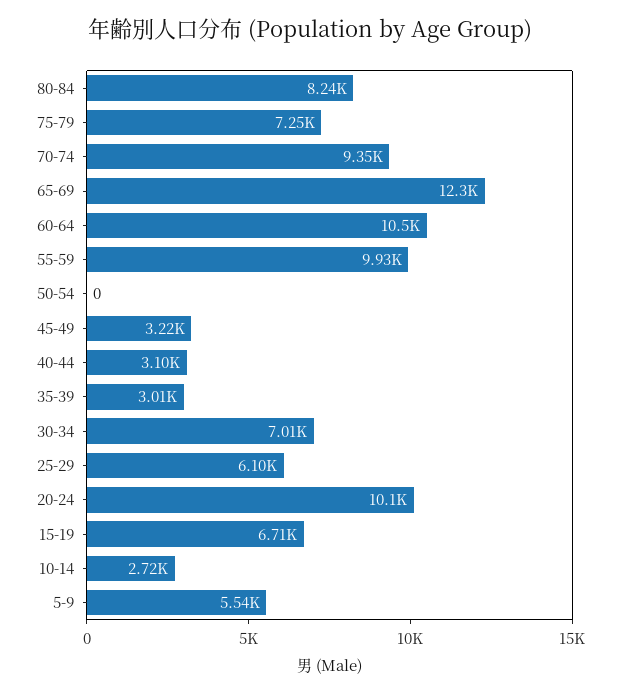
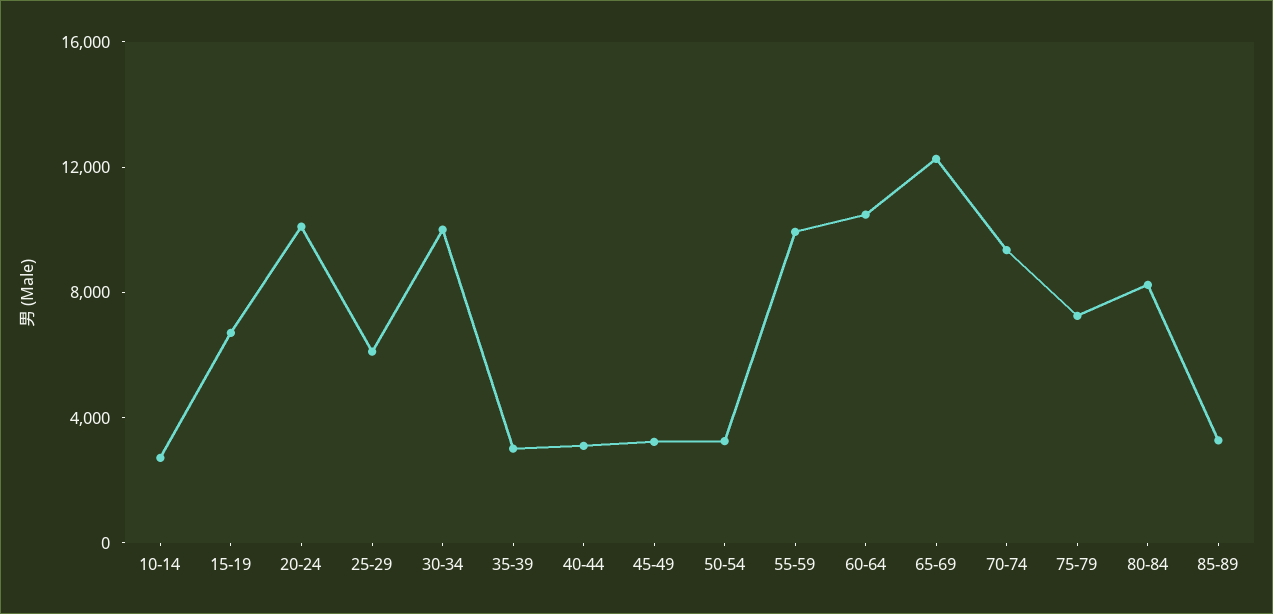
50-54: 0 -> 3000
30-34: 7010 -> 10000
5-9: 5540 -> none
85-89: none -> 3000

